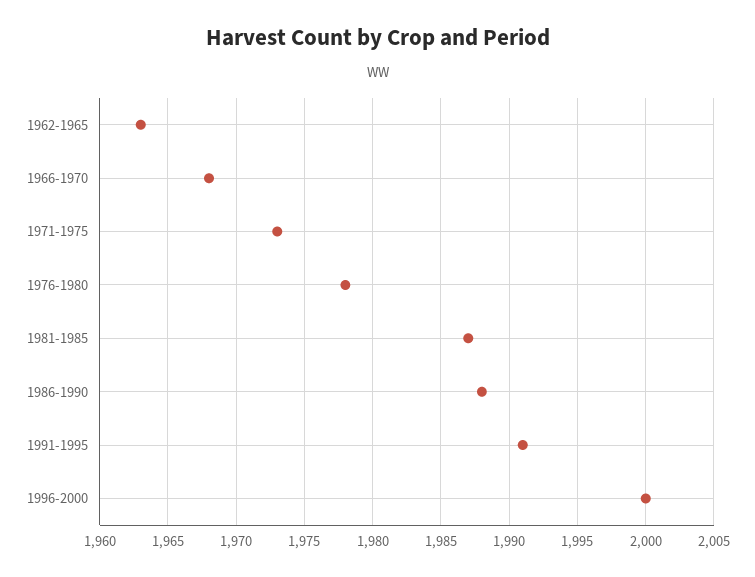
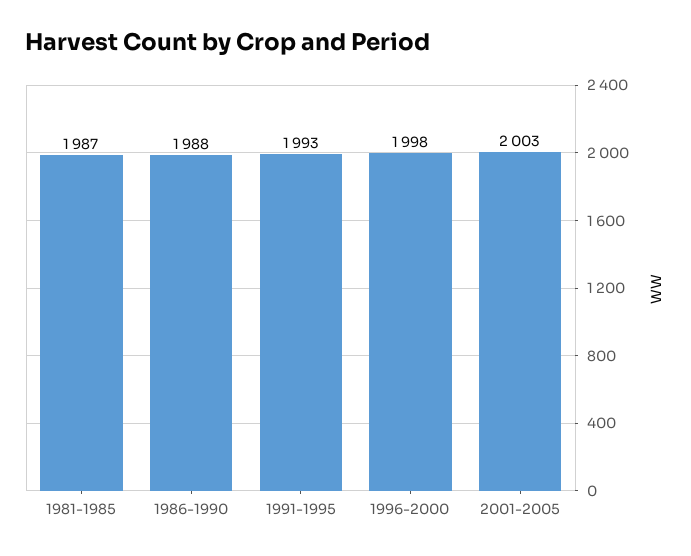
1962-1965: 1963 -> none
1966-1970: 1968 -> none
1971-1975: 1973 -> none
1976-1980: 1978 -> none
1991-1995: 1991 -> 1993
1996-2000: 2000 -> 1998
2001-2005: none -> 2003

